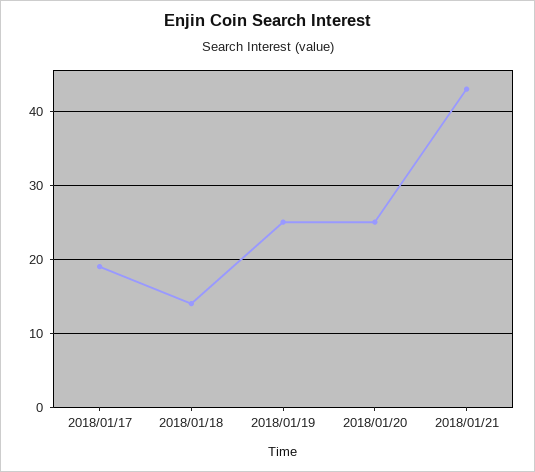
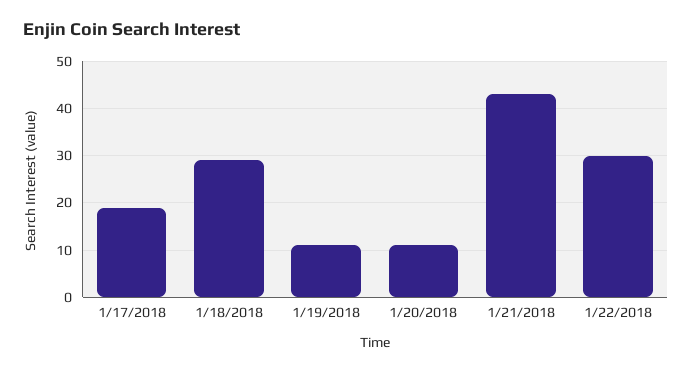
2018/01/18: 14 -> 30
2018/01/19: 25 -> 10
2018/01/20: 25 -> 10
1/22/2018: none -> 30

